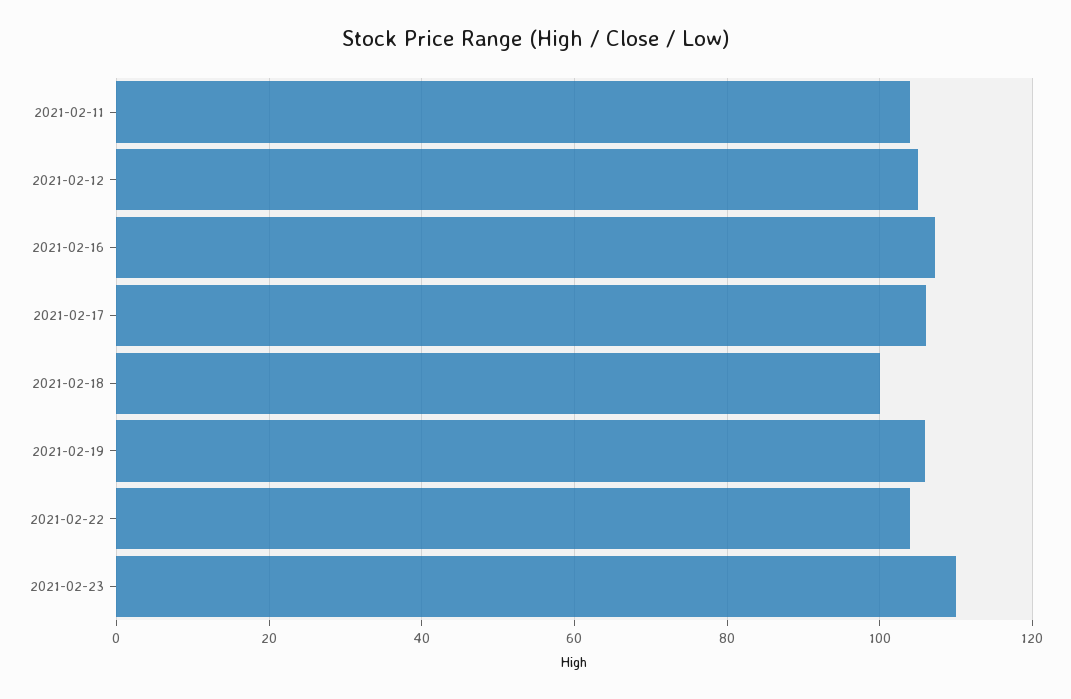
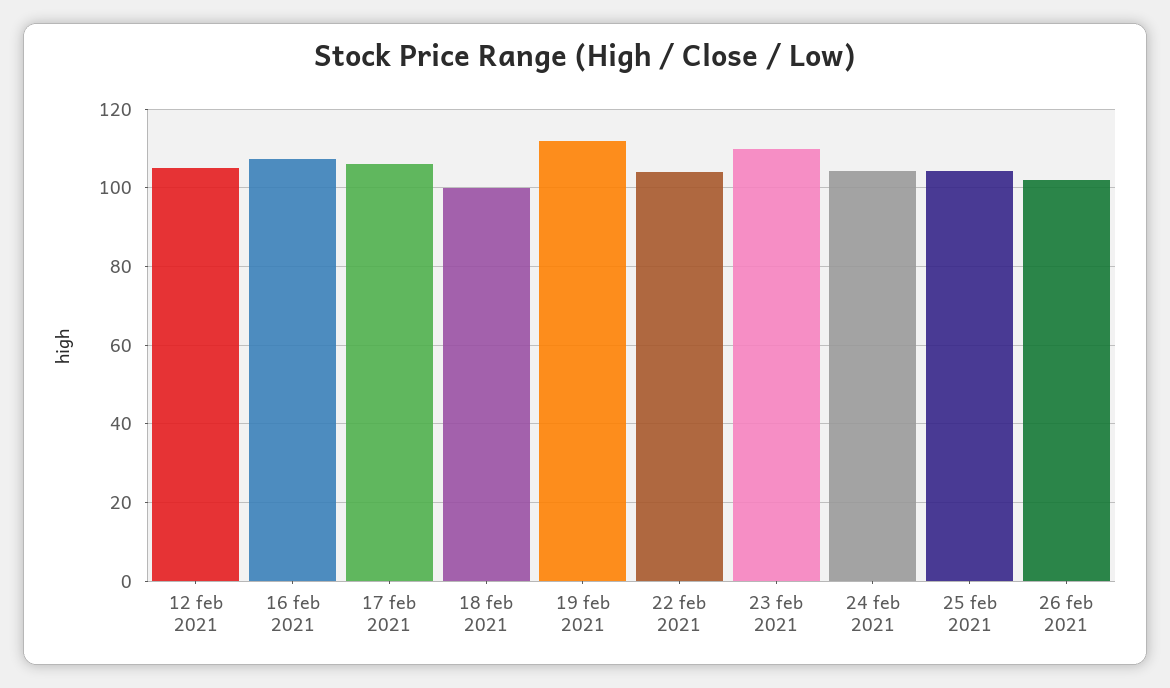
2021-02-11: 104 -> none
2021-02-19: 106 -> 112
24 feb 2021: none -> 104
25 feb 2021: none -> 104
26 feb 2021: none -> 102

